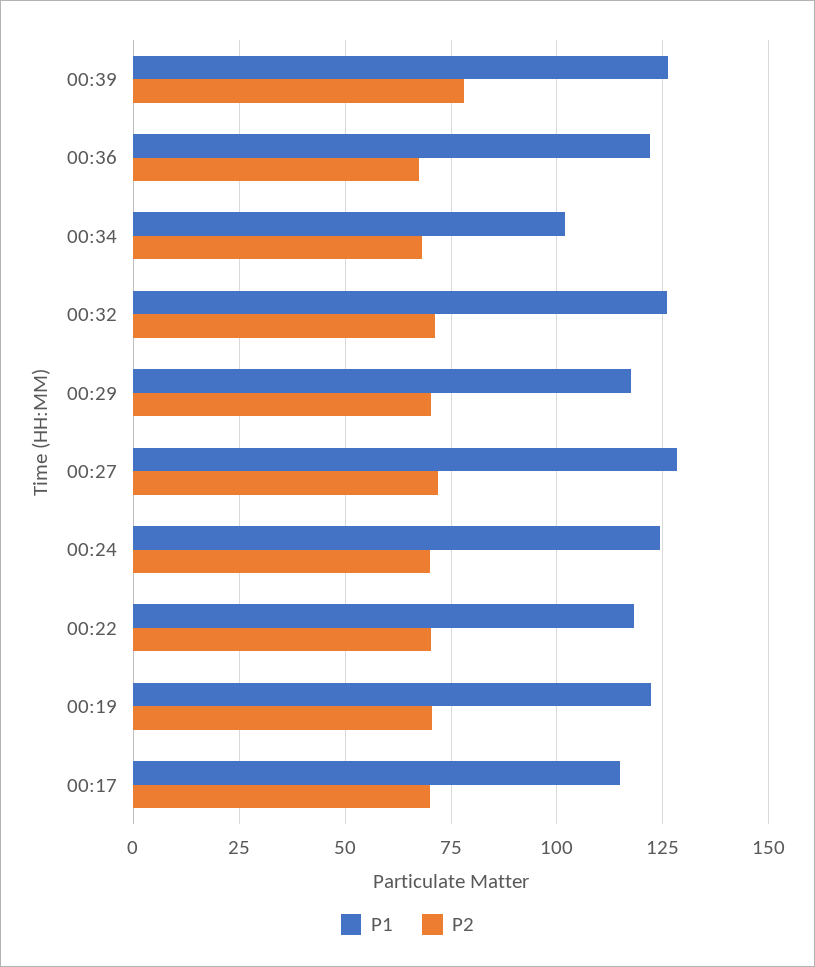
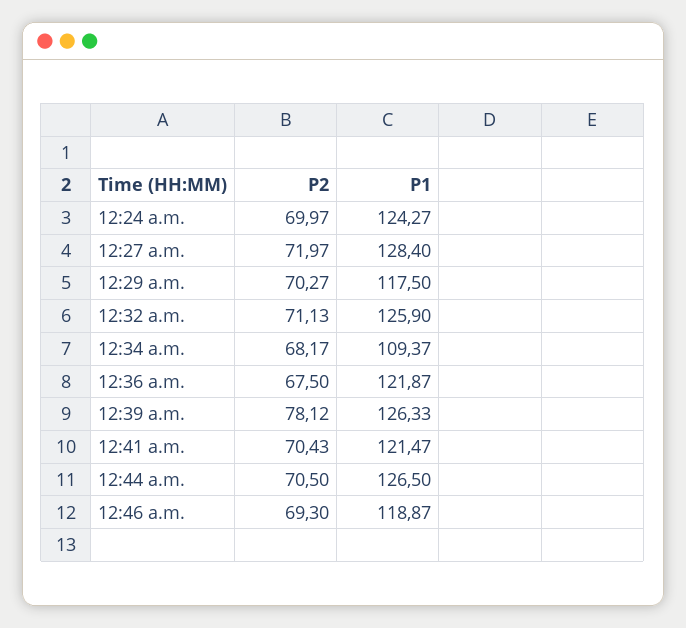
P1, 00:34: 102.5 -> 109.37
P1, 00:22: 117.5 -> none
P2, 00:22: 70 -> none
P1, 00:19: 122.5 -> none
P2, 00:19: 70 -> none
P1, 00:17: 115 -> none
P2, 00:17: 70 -> none
P2, 12:41 a.m.: none -> 70.43
P1, 12:41 a.m.: none -> 121.47
P2, 12:44 a.m.: none -> 70.5
P1, 12:44 a.m.: none -> 126.5
P2, 12:46 a.m.: none -> 69.3
P1, 12:46 a.m.: none -> 118.87

